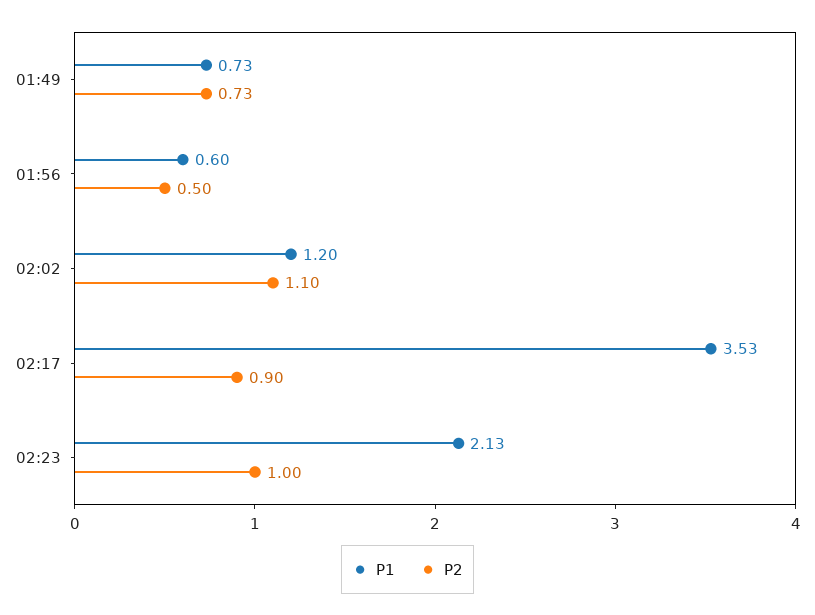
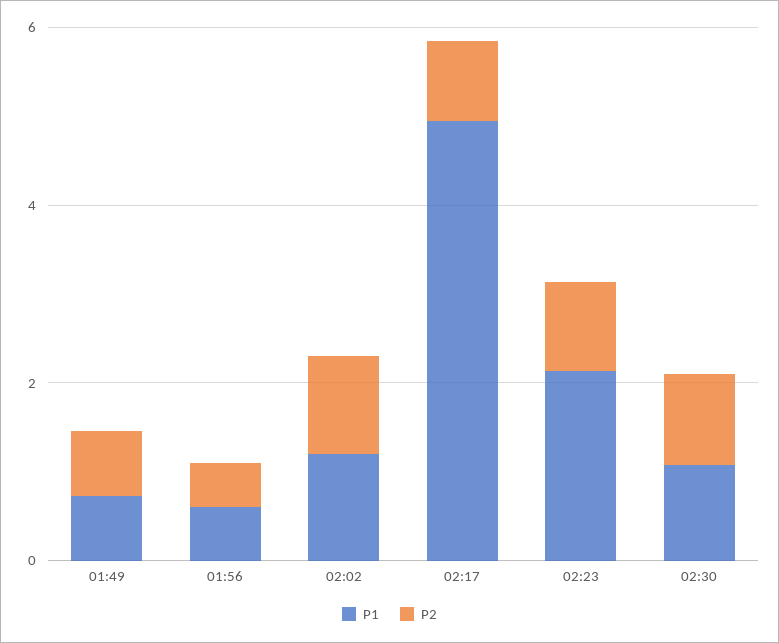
P1, 02:17: 3.53 -> 5
P1, 02:30: none -> 1
P2, 02:30: none -> 1

